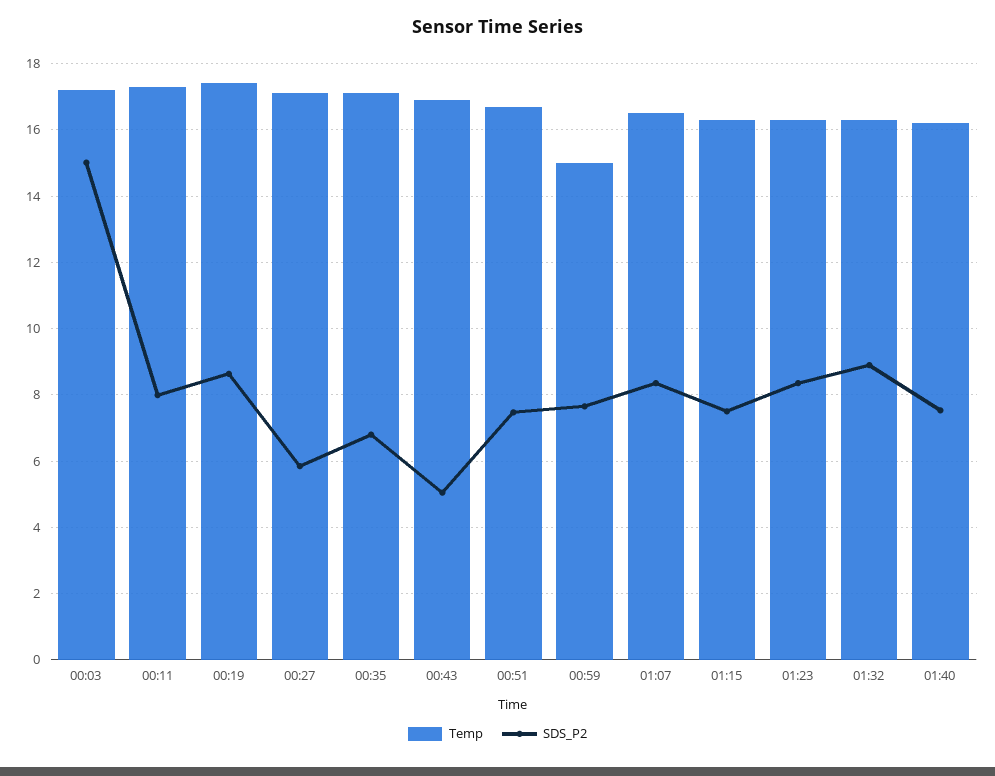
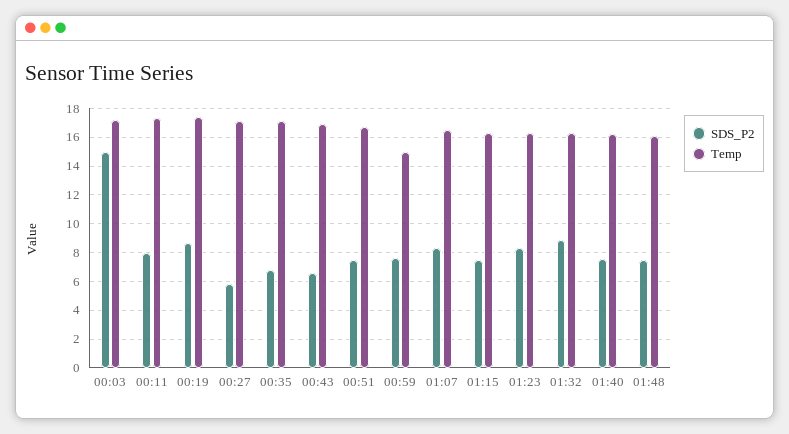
SDS_P2, 00:43: 5 -> 6.5
SDS_P2, 01:48: none -> 7.5
Temp, 01:48: none -> 16

